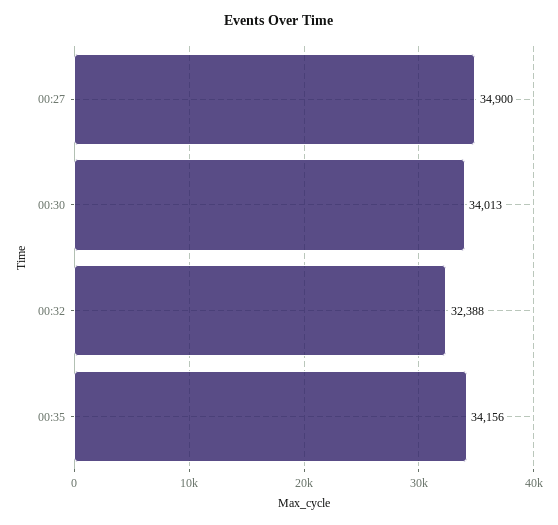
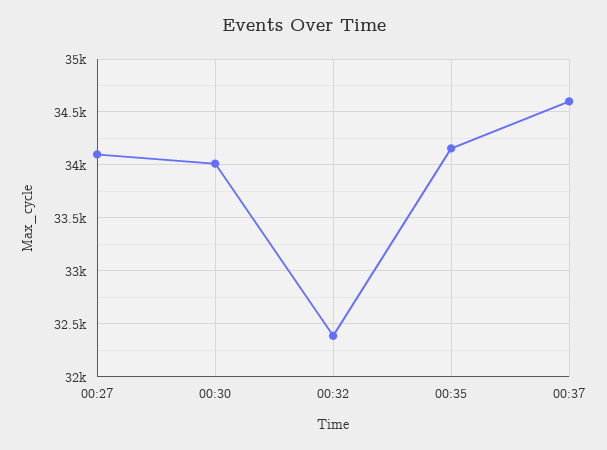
00:27: 34900 -> 34100
00:37: none -> 34600

